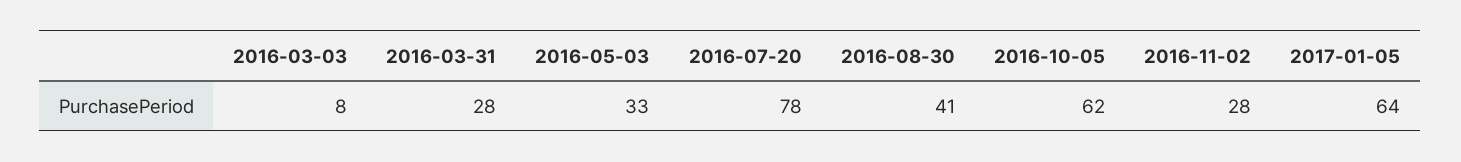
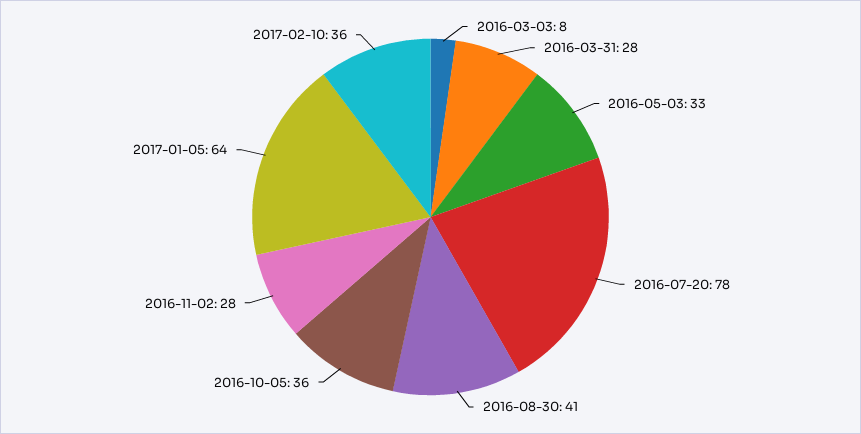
2016-10-05: 62 -> 36
2017-02-10: none -> 36

